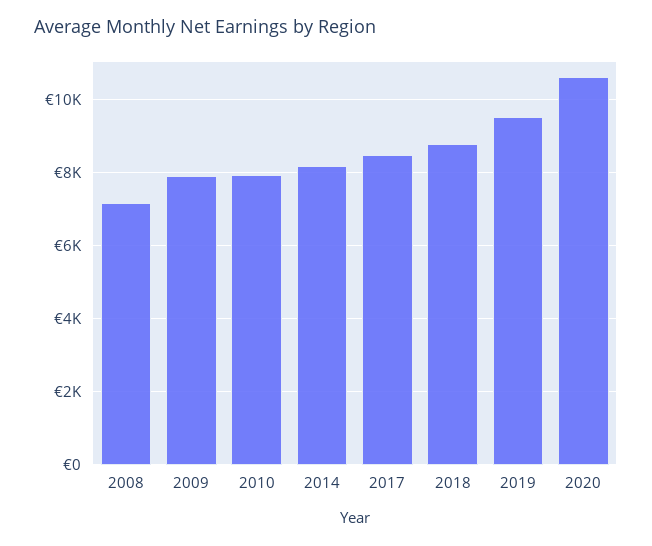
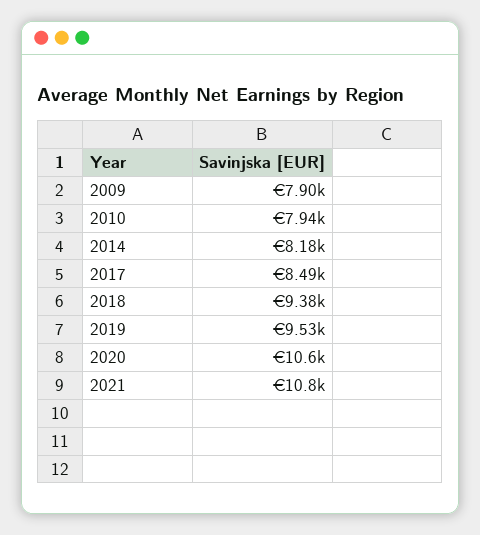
2008: 7200 -> none
2018: 8800 -> 9380
2021: none -> 10800

